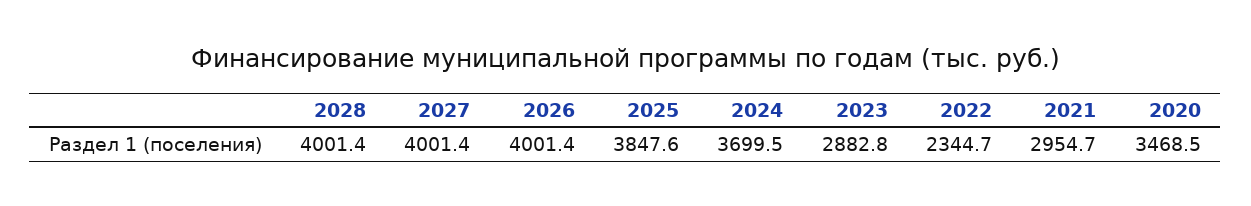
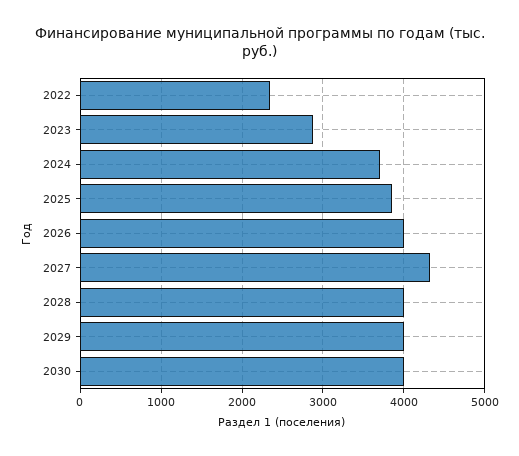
2027: 4001.4 -> 4300
2021: 2954.7 -> none
2020: 3468.5 -> none
2029: none -> 4000
2030: none -> 4000

